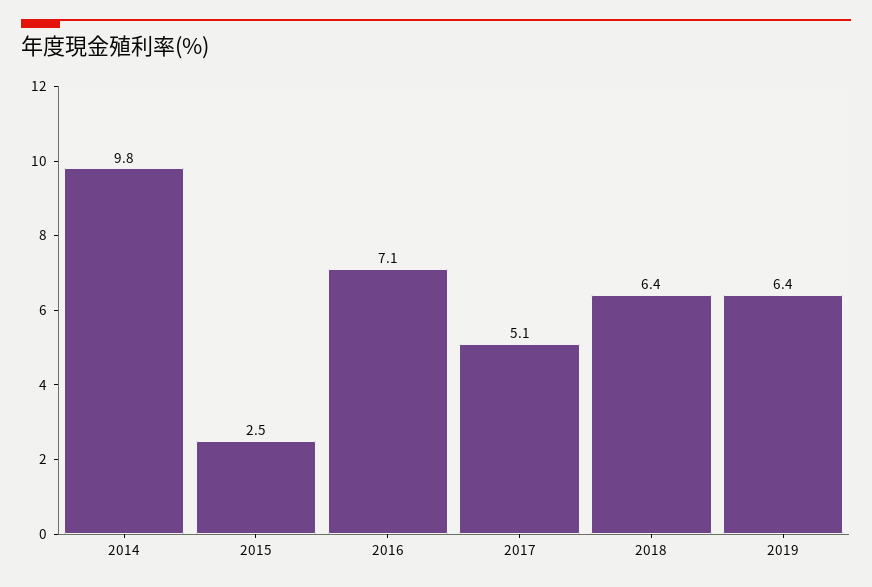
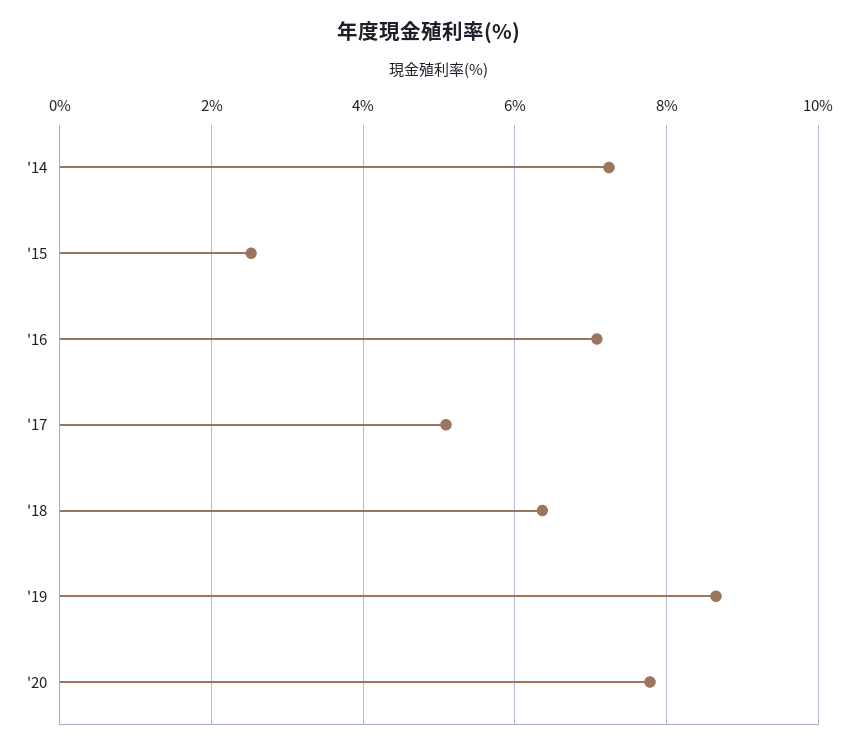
2014: 9.8 -> 7.2
2019: 6.4 -> 8.6
'20: none -> 7.8

